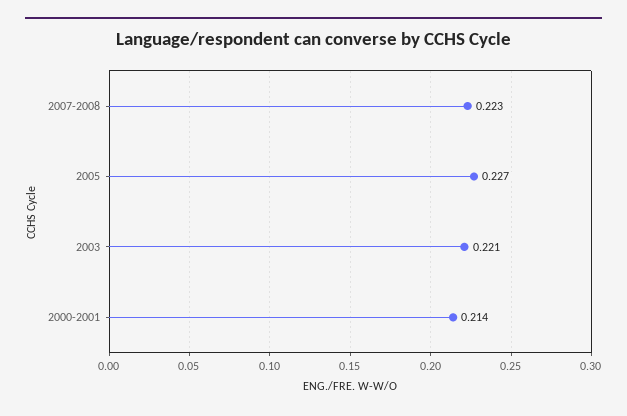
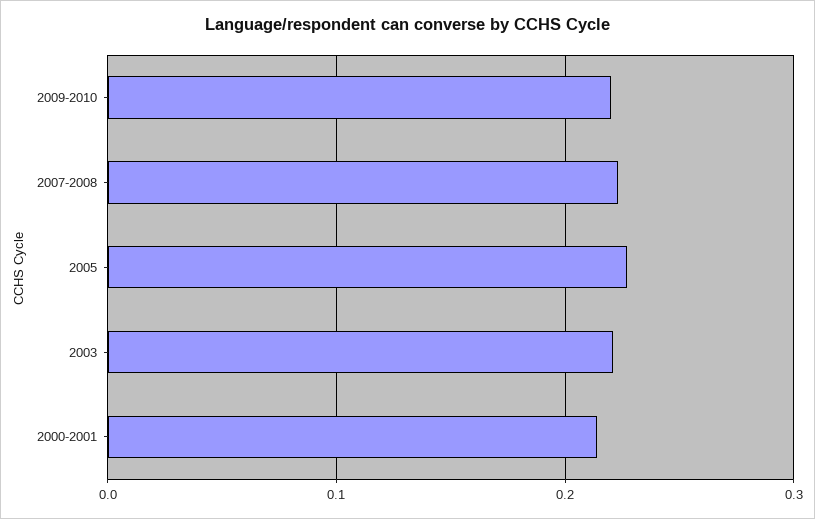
2009-2010: none -> 0.22

